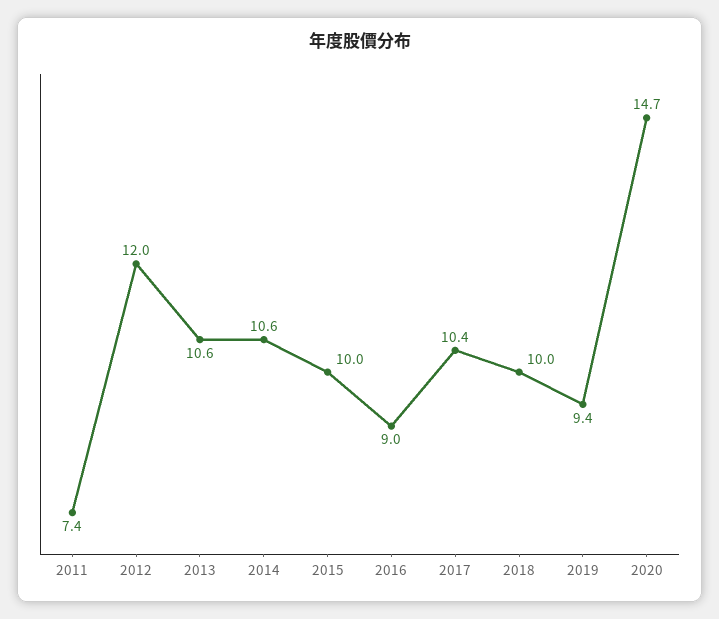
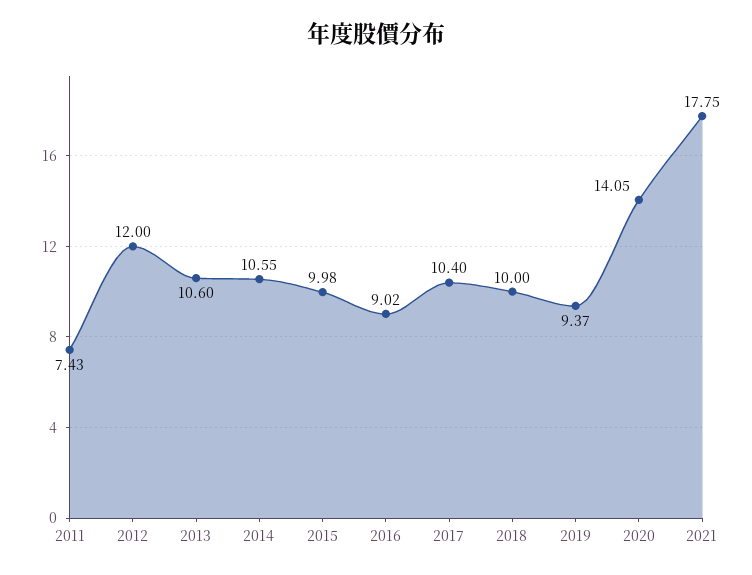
2020: 14.7 -> 14.05
2021: none -> 17.75

